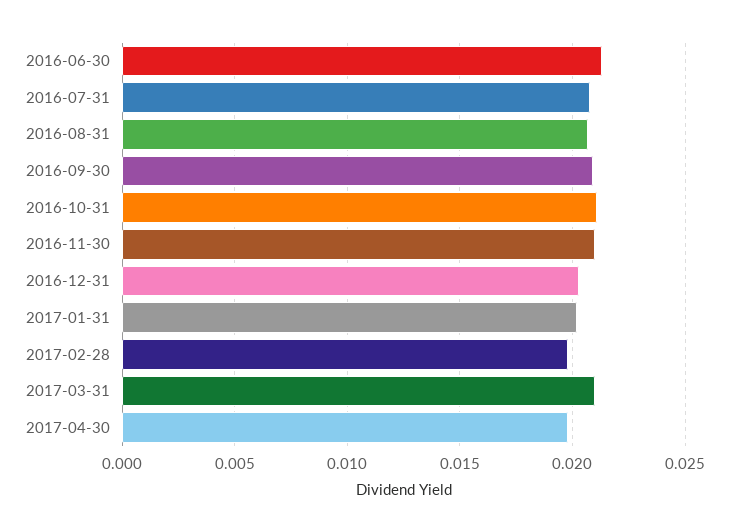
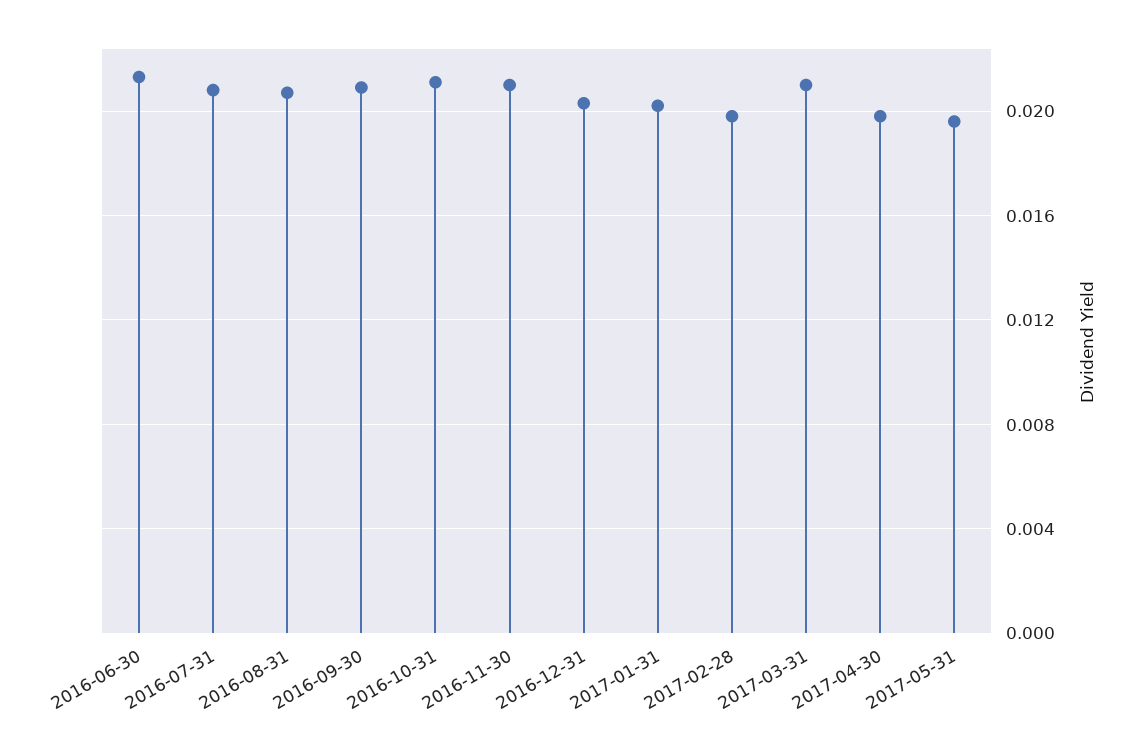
2017-05-31: none -> 0.0195

